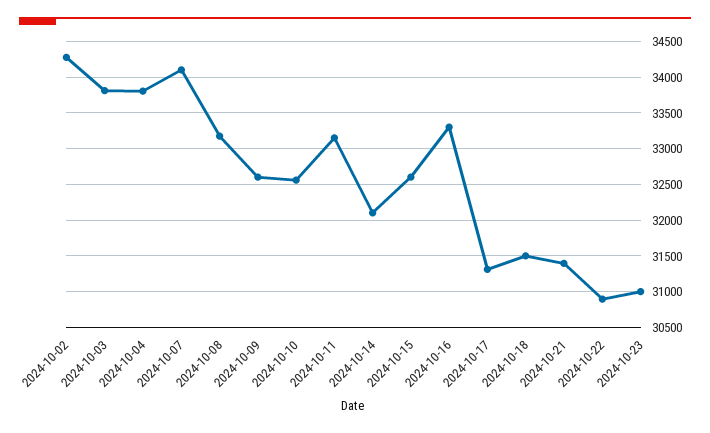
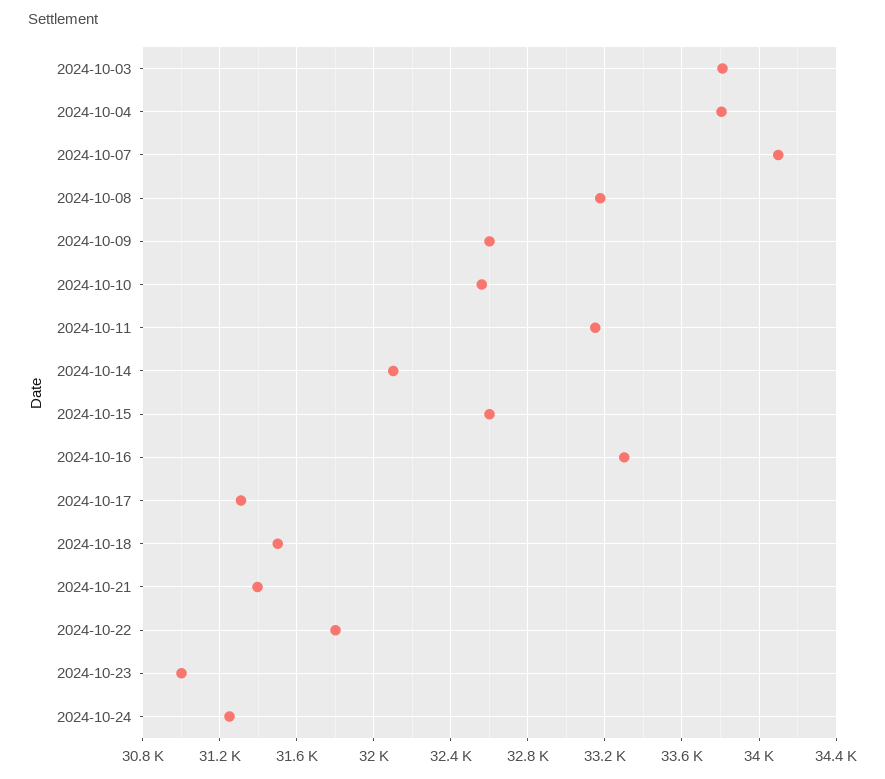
2024-10-02: 34300 -> none
2024-10-22: 30900 -> 31800
2024-10-24: none -> 31250

